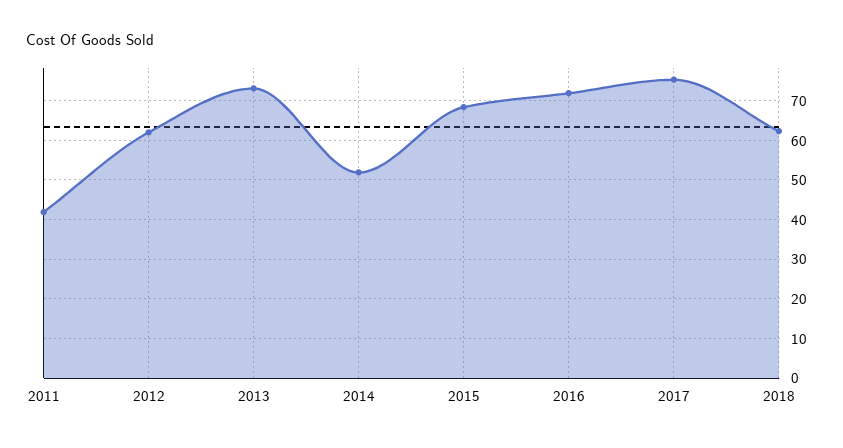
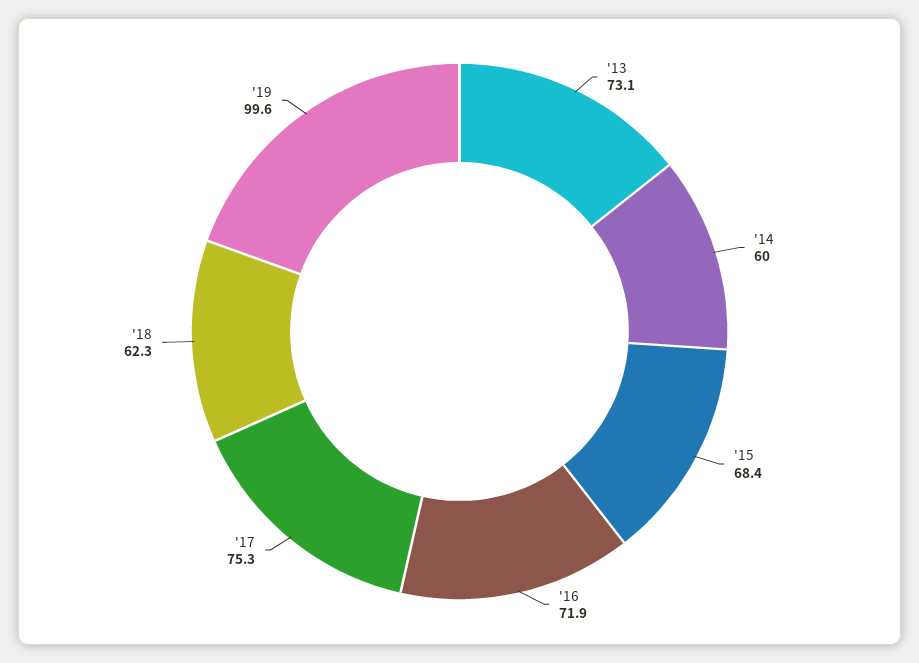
2011: 42 -> none
2012: 62 -> none
2014: 52 -> 60
'19: none -> 99.6

